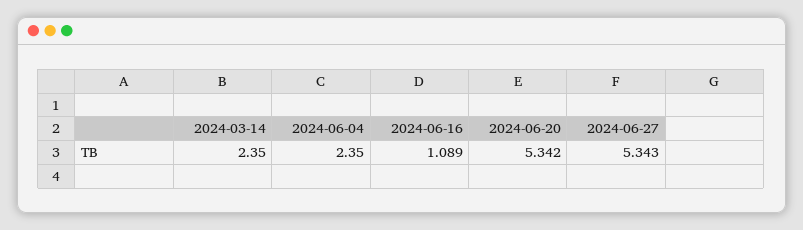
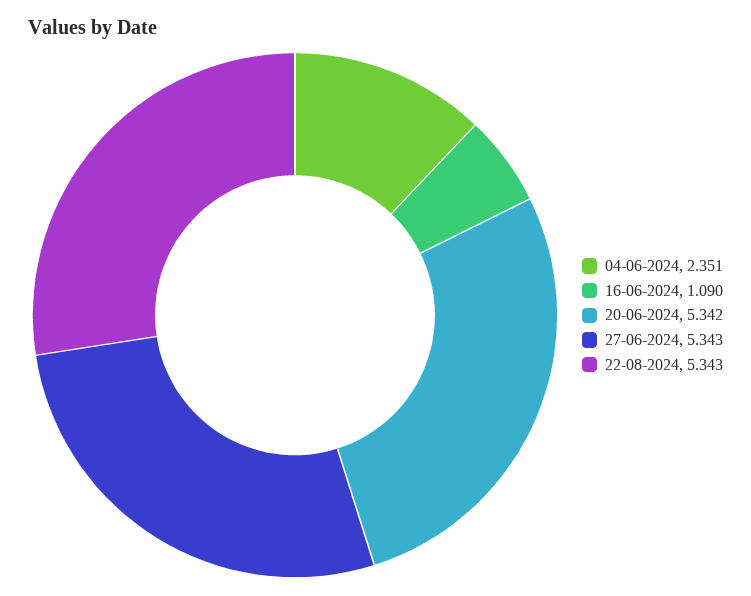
2024-03-14: 2.35 -> none
2024-06-04: 2.35 -> 2.351
2024-06-16: 1.089 -> 1.09
22-08-2024: none -> 5.343

